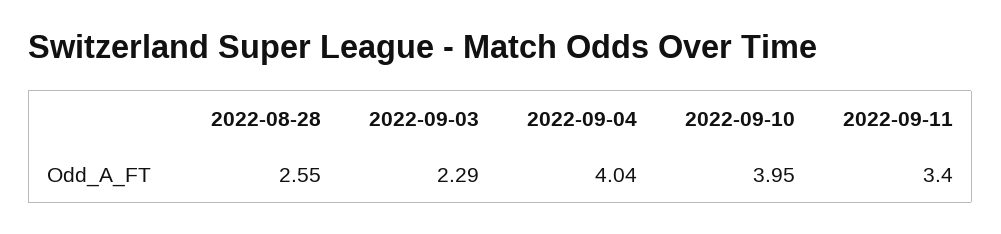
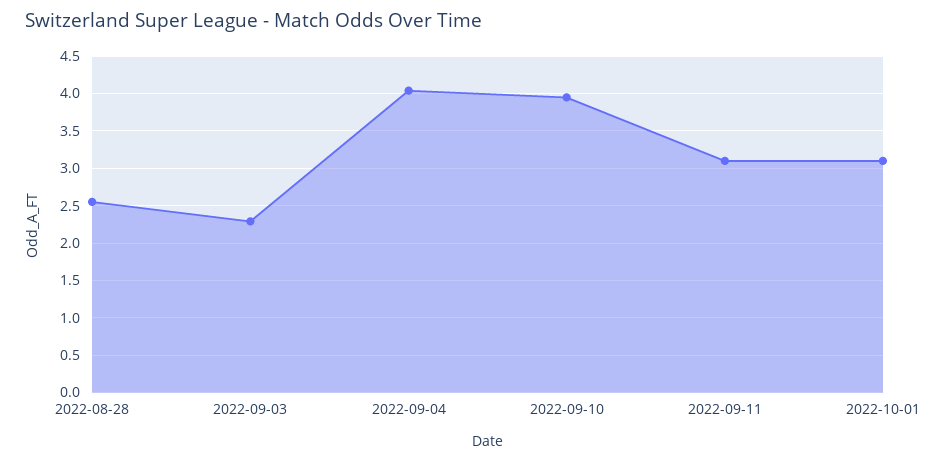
2022-09-11: 3.4 -> 3.1
2022-10-01: none -> 3.1

